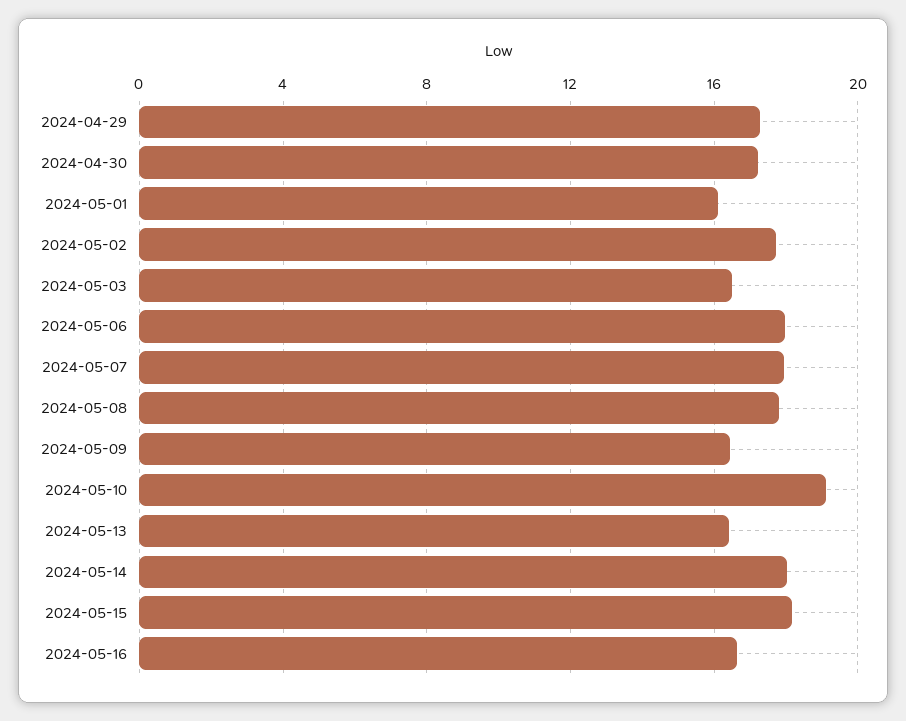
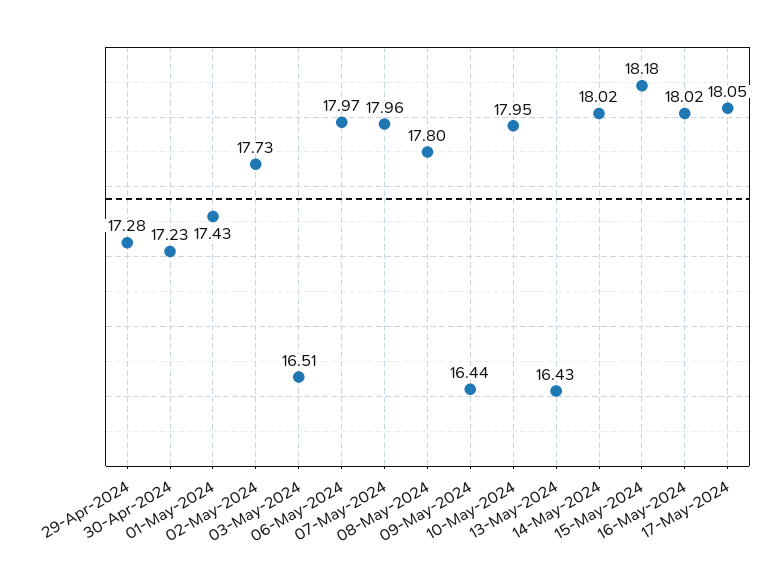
2024-05-01: 16 -> 17.43
2024-05-10: 19 -> 17.95
2024-05-16: 16.5 -> 18.02
17-May-2024: none -> 18.05

